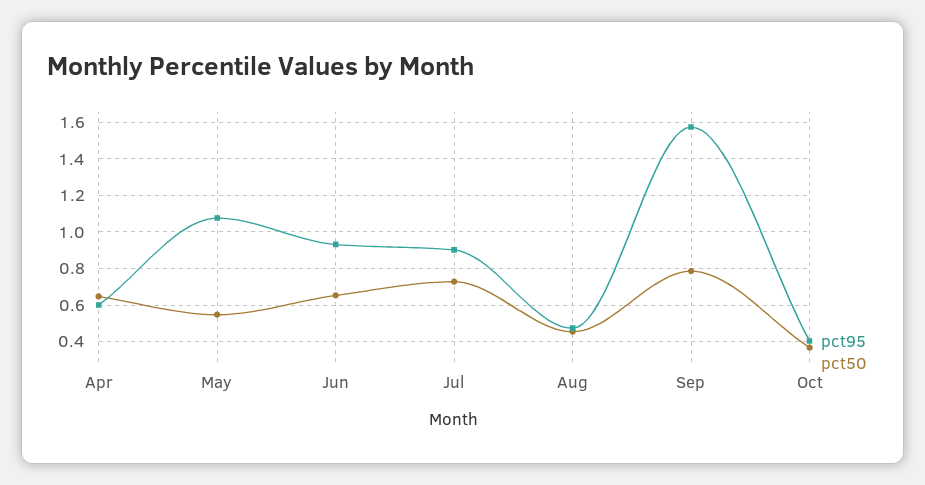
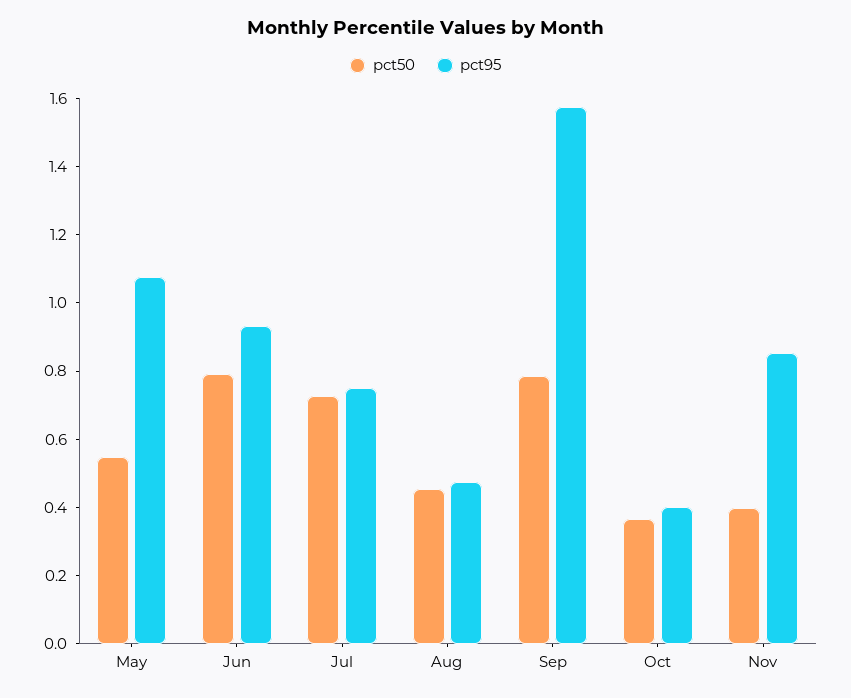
pct95, Apr: 0.6 -> none
pct50, Apr: 0.65 -> none
pct50, Jun: 0.65 -> 0.8
pct95, Jul: 0.9 -> 0.75
pct50, Nov: none -> 0.4
pct95, Nov: none -> 0.85

